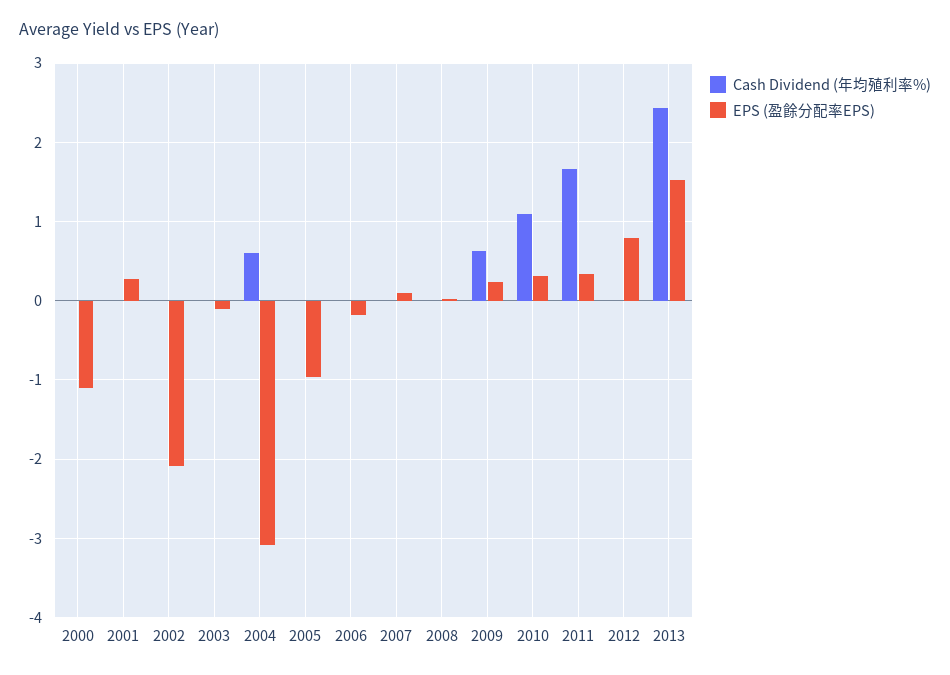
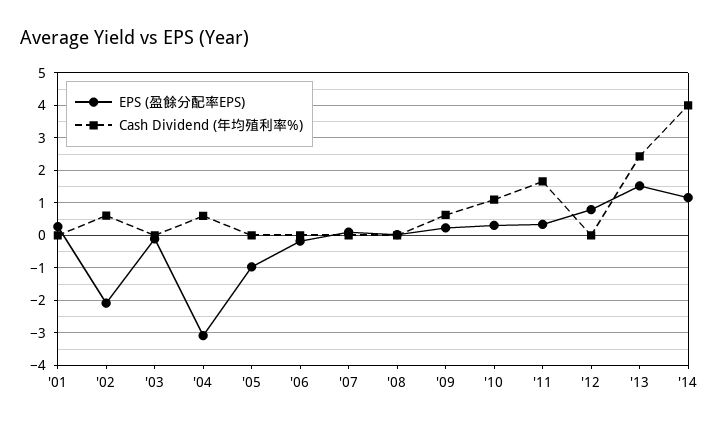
Cash Dividend (年均殖利率%), 2000: 0 -> none
EPS (盈餘分配率EPS), 2000: -1.1 -> none
Cash Dividend (年均殖利率%), 2002: 0 -> 0.6
EPS (盈餘分配率EPS), '14: none -> 1.2
Cash Dividend (年均殖利率%), '14: none -> 4

